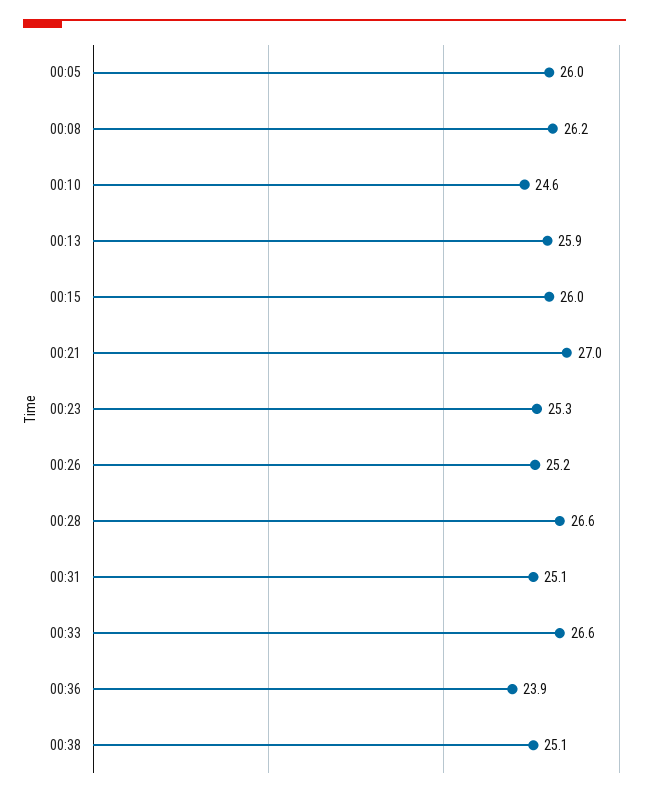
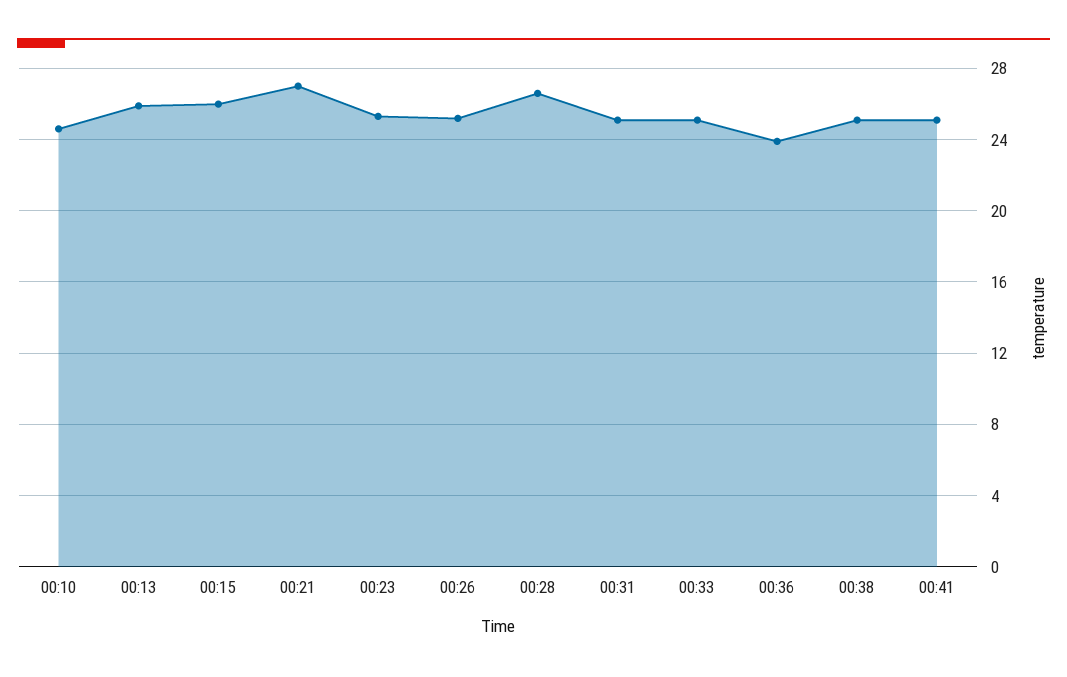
00:05: 26 -> none
00:08: 26.2 -> none
00:33: 26.6 -> 25
00:41: none -> 25

